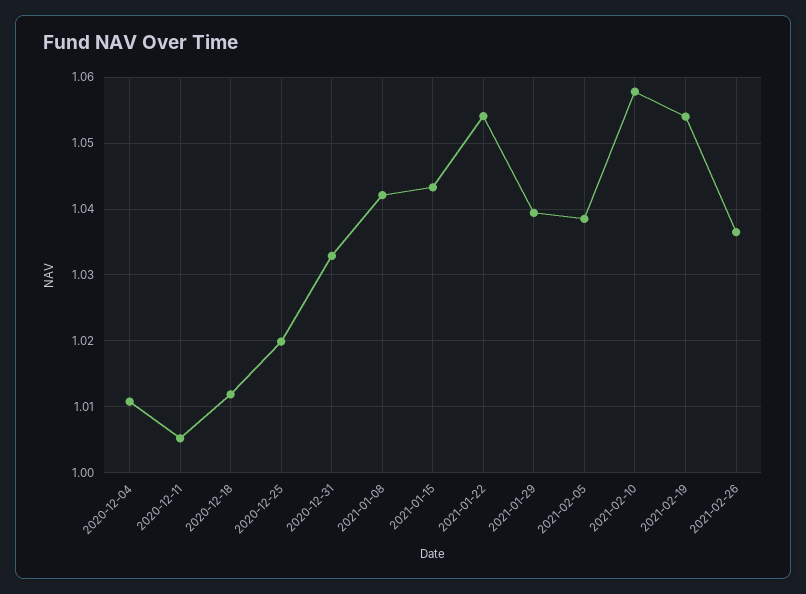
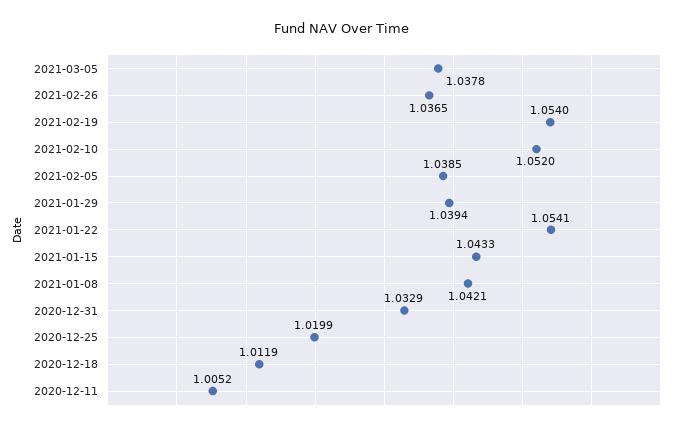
2020-12-04: 1.011 -> none
2021-02-10: 1.058 -> 1.052
2021-03-05: none -> 1.0378

